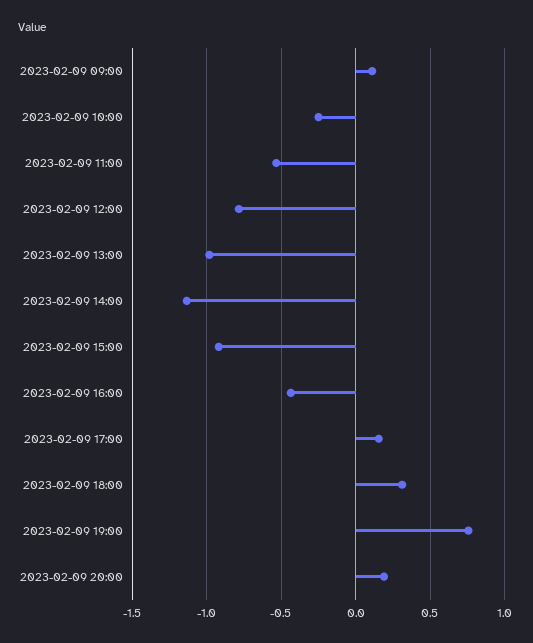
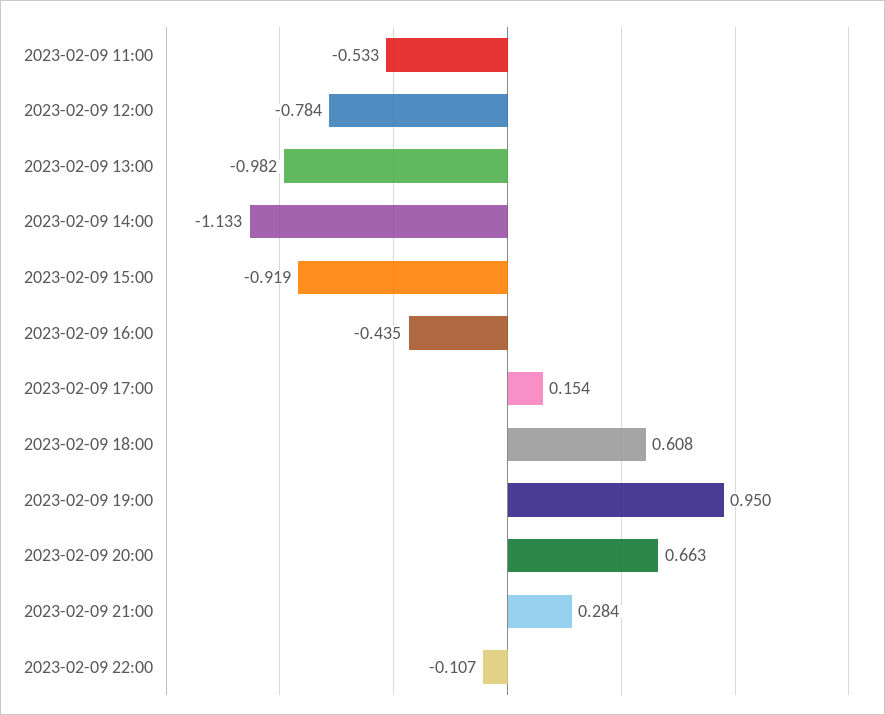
2023-02-09 09:00: 0.1 -> none
2023-02-09 10:00: -0.25 -> none
2023-02-09 18:00: 0.3 -> 0.608
2023-02-09 19:00: 0.75 -> 0.95
2023-02-09 20:00: 0.2 -> 0.663
2023-02-09 21:00: none -> 0.284
2023-02-09 22:00: none -> -0.107

